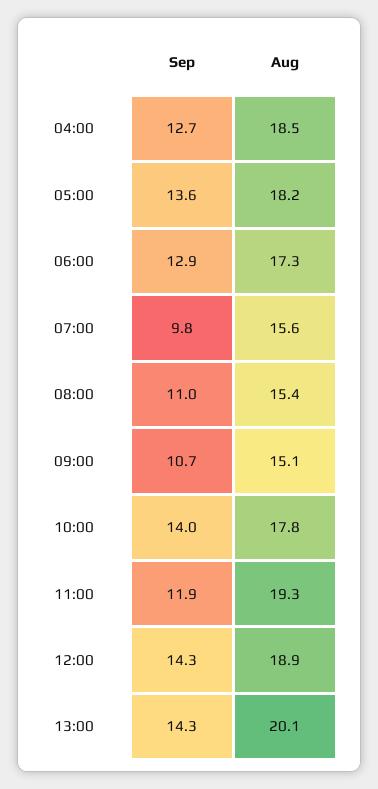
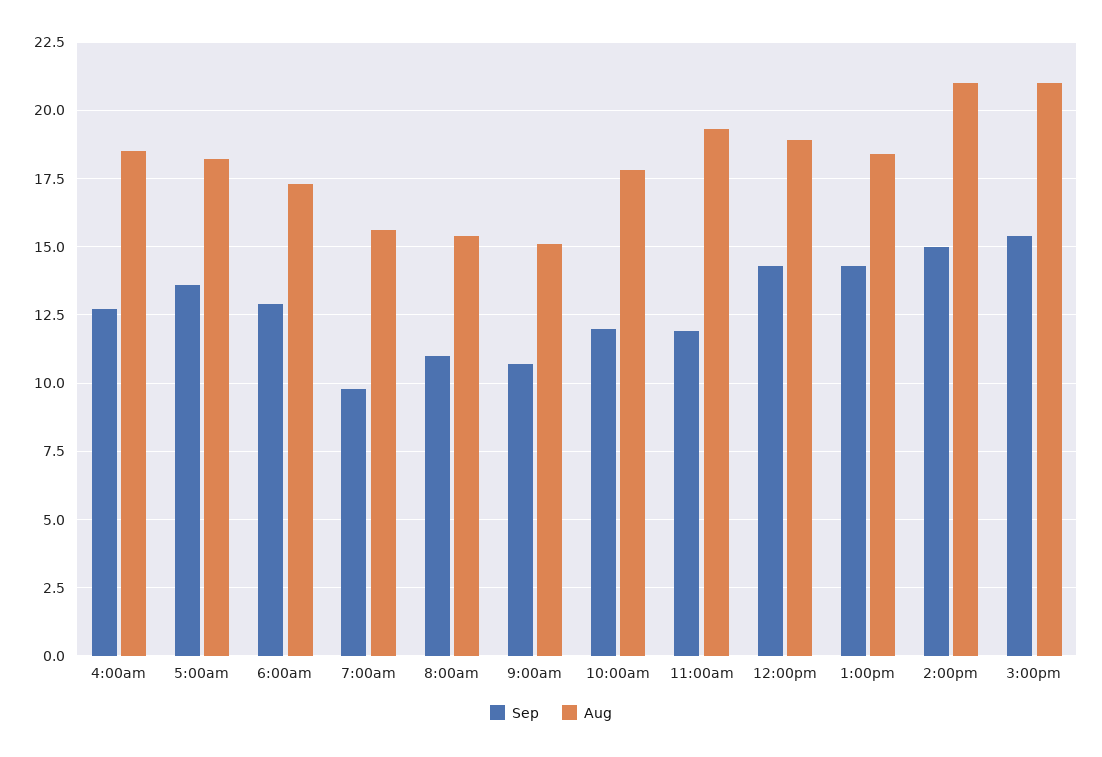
Sep, 10:00: 14 -> 12
Aug, 13:00: 20.1 -> 18.5
Sep, 2:00pm: none -> 15
Aug, 2:00pm: none -> 21
Sep, 3:00pm: none -> 15.5
Aug, 3:00pm: none -> 21

